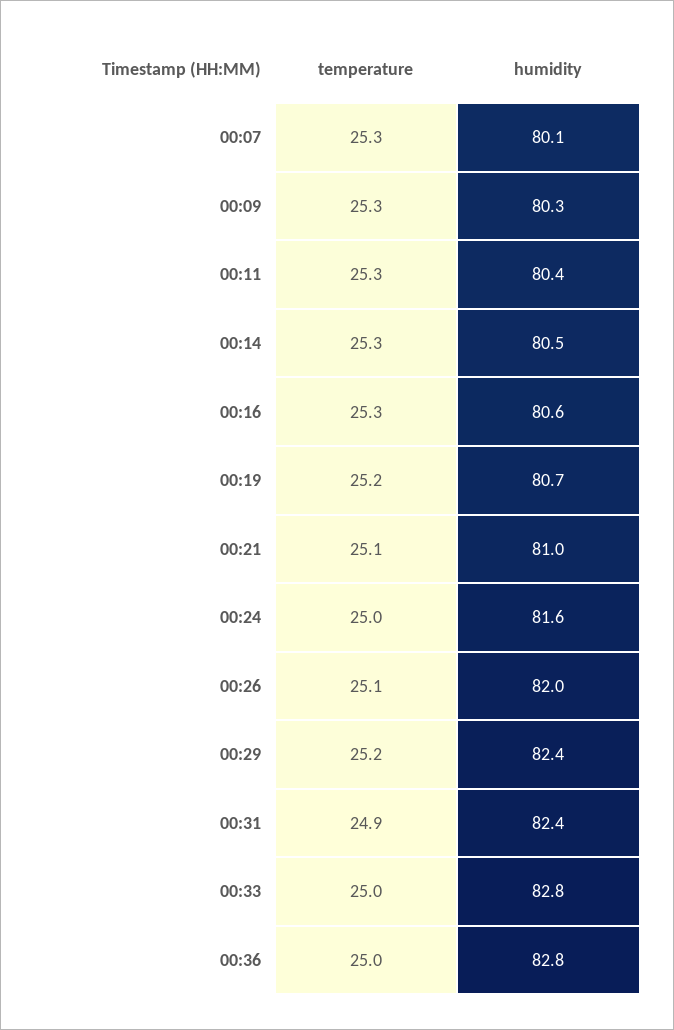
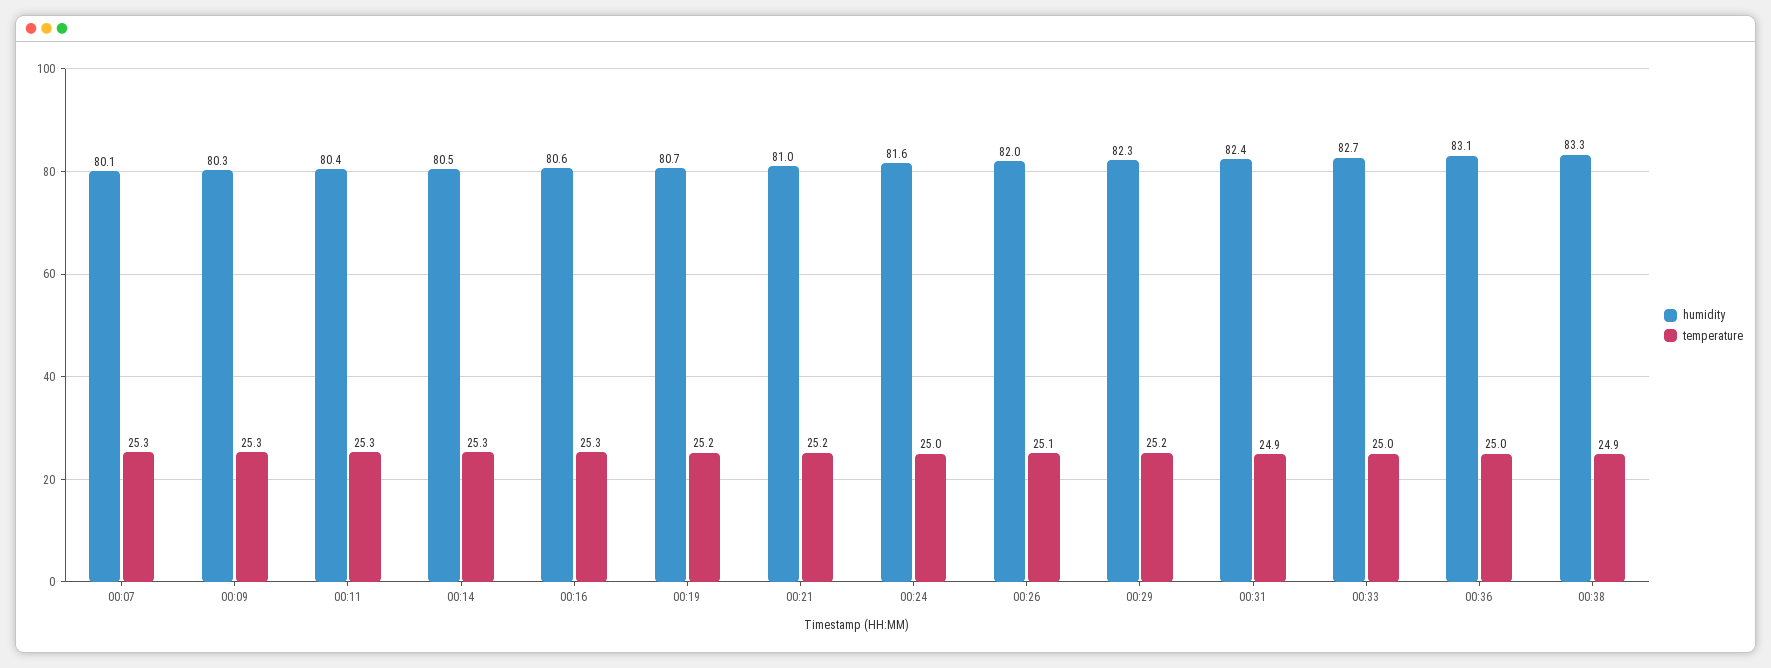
temperature, 00:21: 25.1 -> 25.2
humidity, 00:29: 82.4 -> 82.3
humidity, 00:33: 82.8 -> 82.7
humidity, 00:36: 82.8 -> 83.1
humidity, 00:38: none -> 83.3
temperature, 00:38: none -> 24.9

